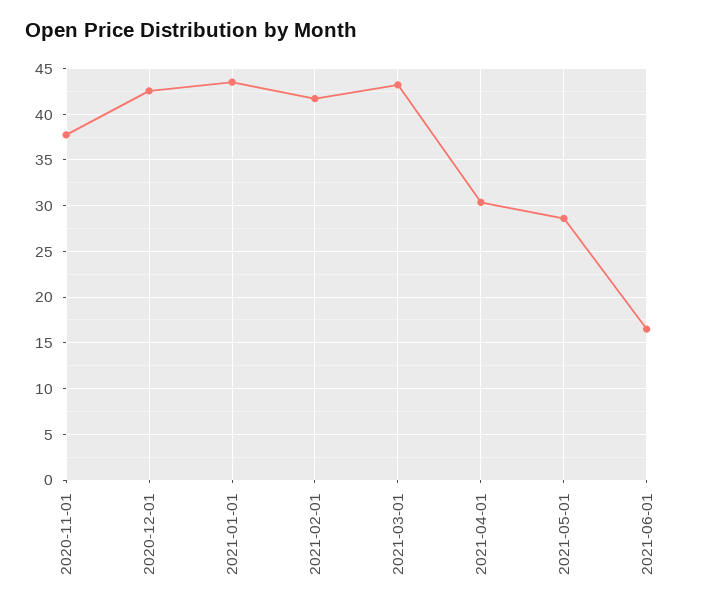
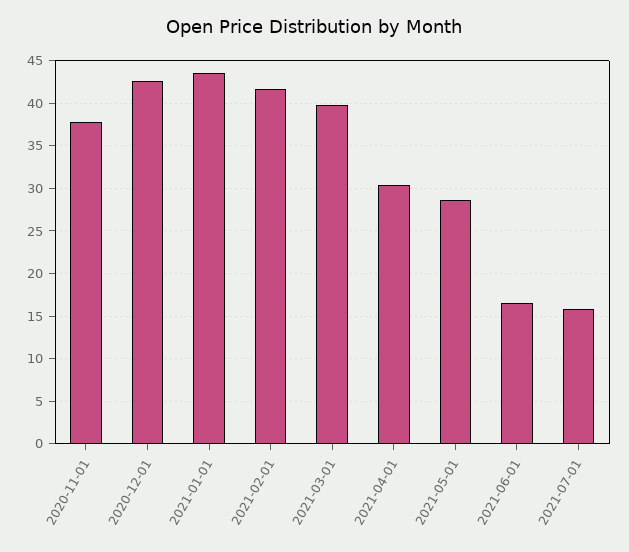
2021-03-01: 43 -> 40
2021-07-01: none -> 16

